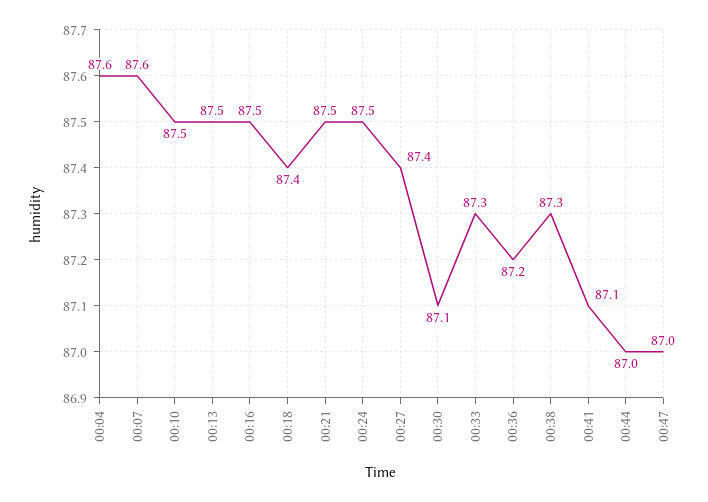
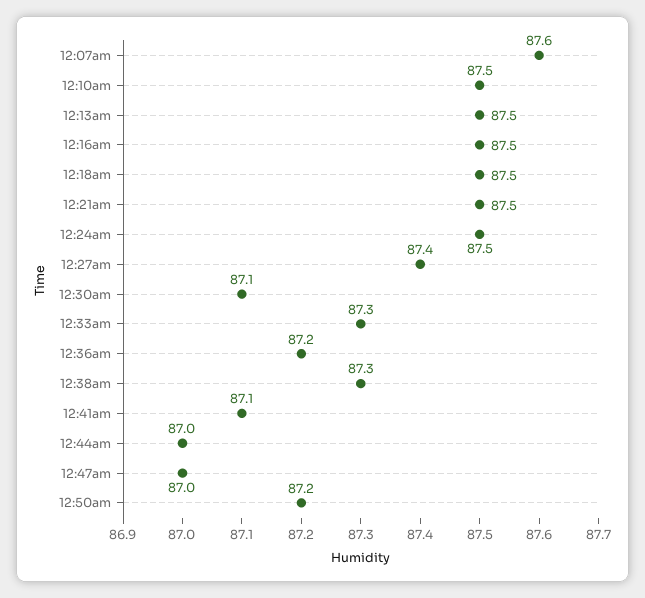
00:04: 87.6 -> none
00:18: 87.4 -> 87.5
12:50am: none -> 87.2

